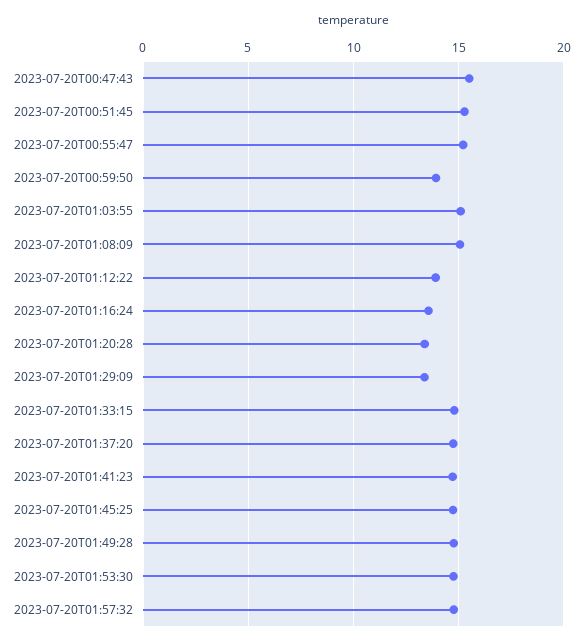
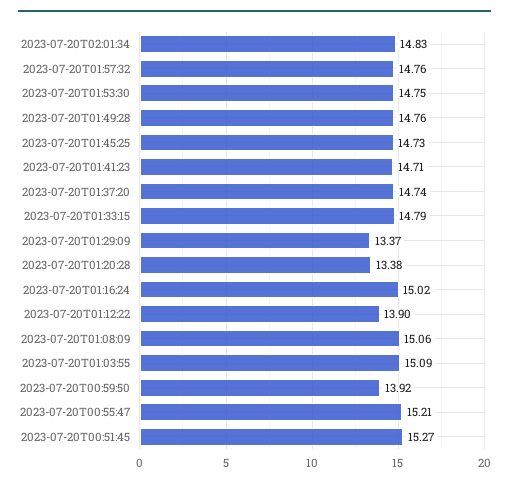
2023-07-20T00:47:43: 15.5 -> none
2023-07-20T01:16:24: 13.5 -> 15.02
2023-07-20T02:01:34: none -> 14.83

